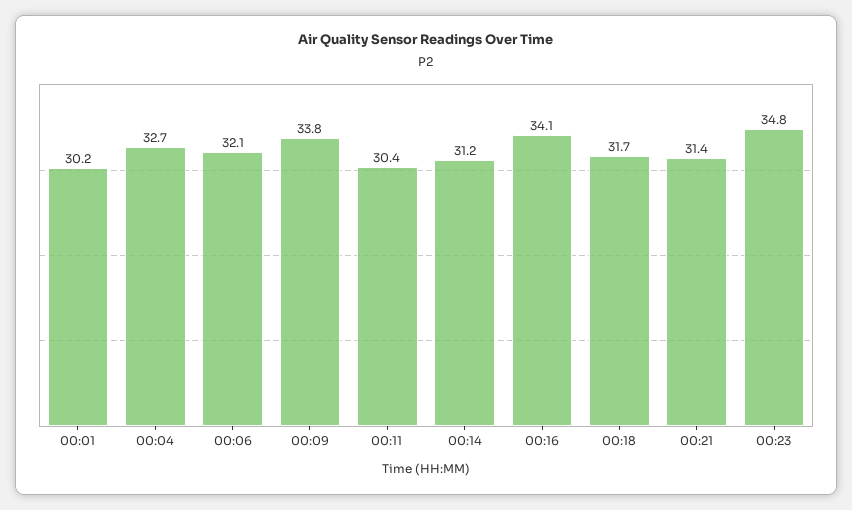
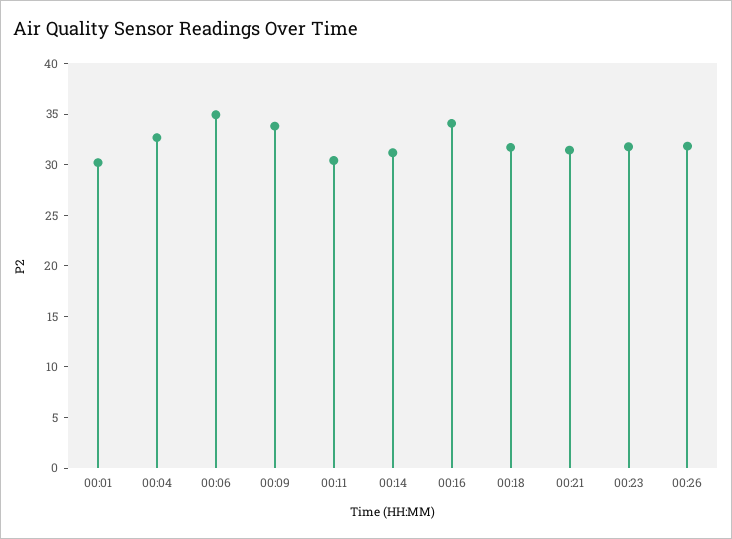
00:06: 32.1 -> 35
00:23: 34.8 -> 32
00:26: none -> 32

